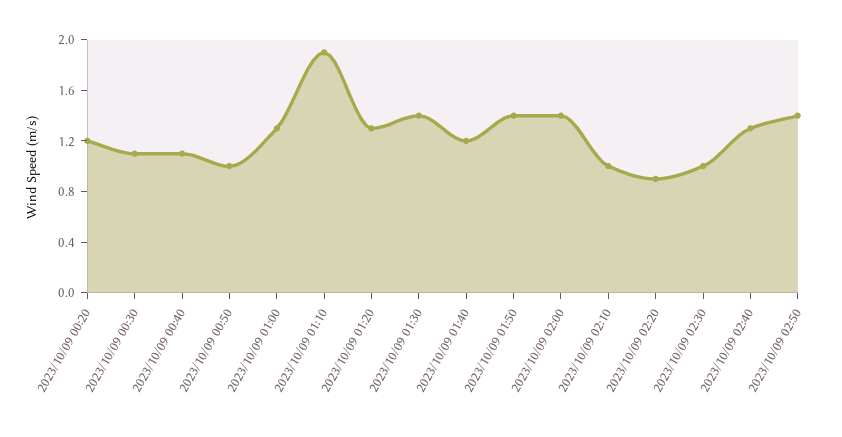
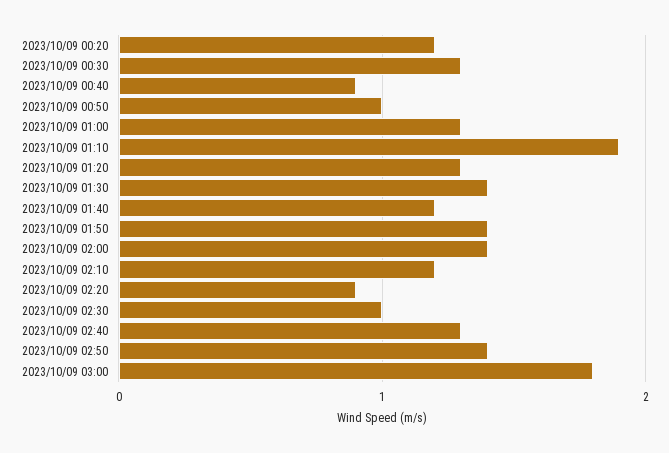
2023/10/09 00:30: 1.1 -> 1.3
2023/10/09 00:40: 1.1 -> 0.9
2023/10/09 02:10: 1 -> 1.2
2023/10/09 03:00: none -> 1.8

